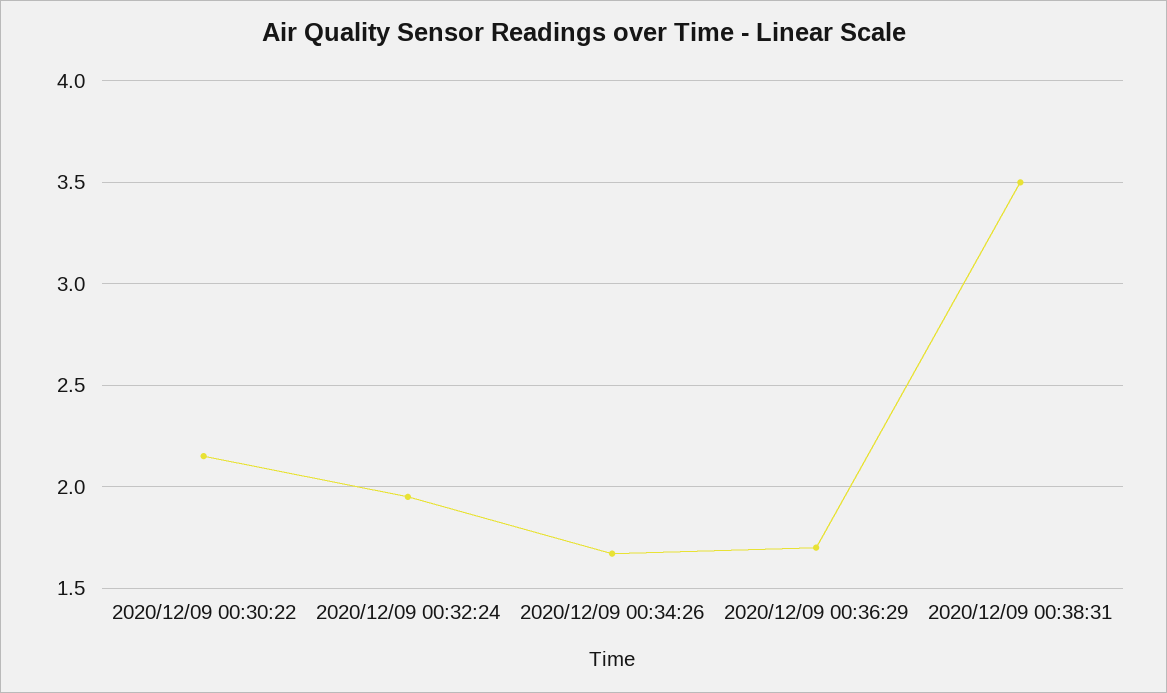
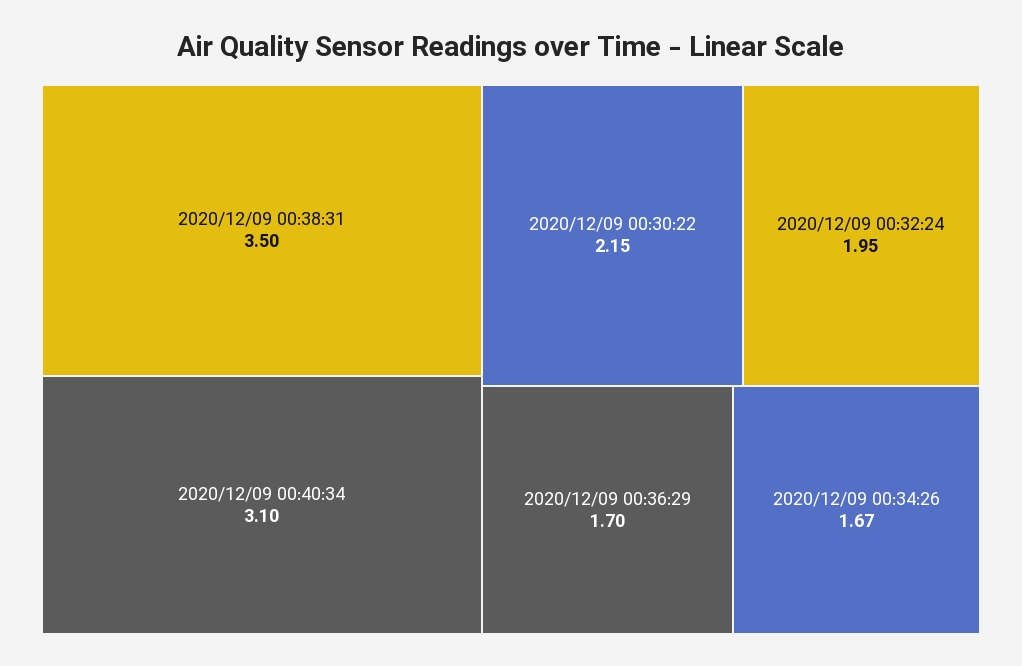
2020/12/09 00:40:34: none -> 3.1

